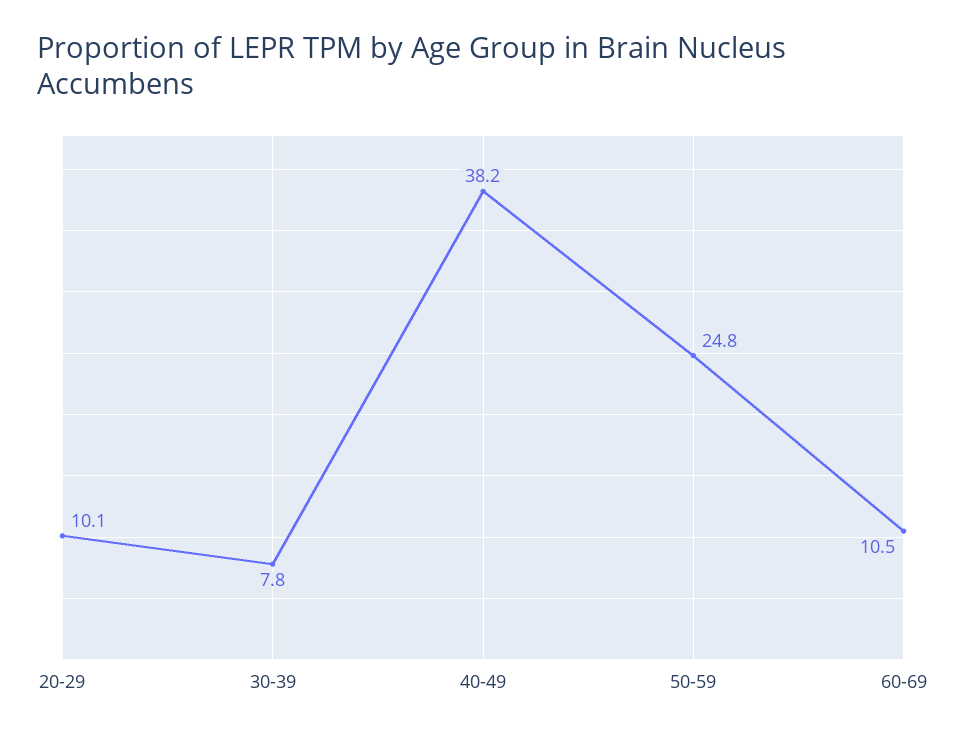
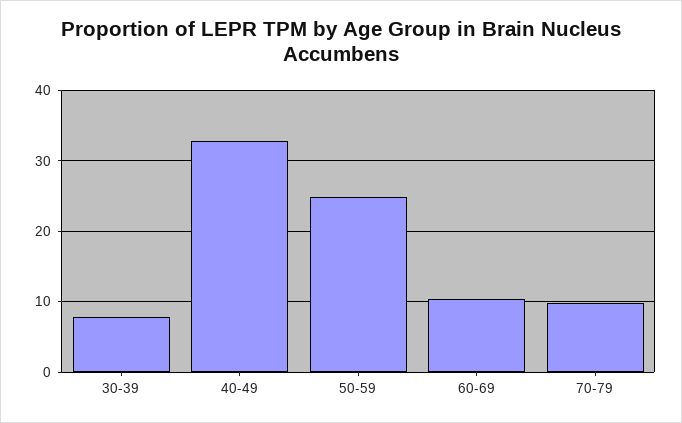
20-29: 10.1 -> none
40-49: 38.2 -> 33
70-79: none -> 10

